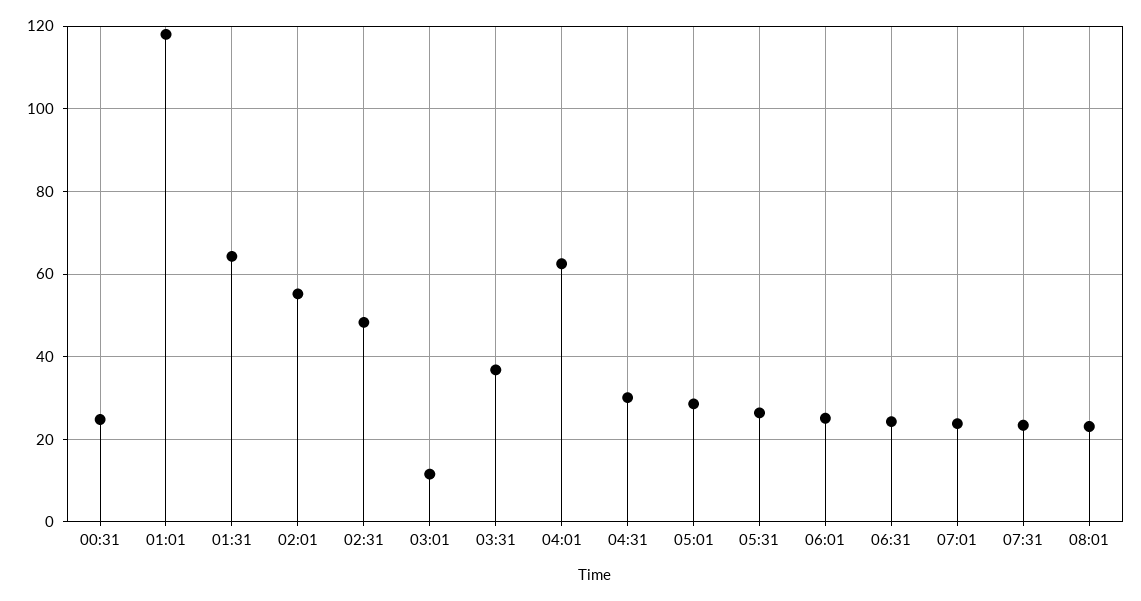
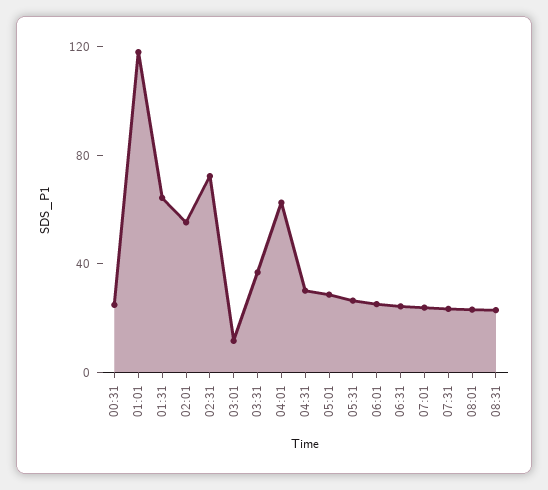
02:31: 48 -> 70
08:31: none -> 20

